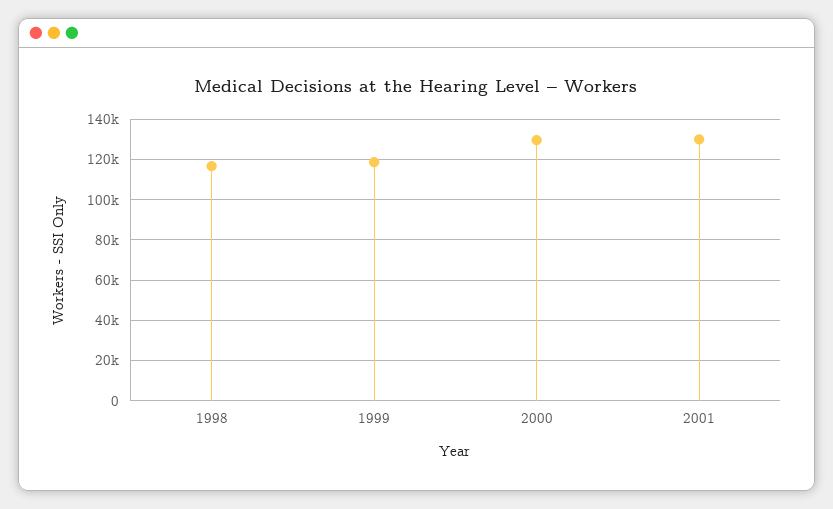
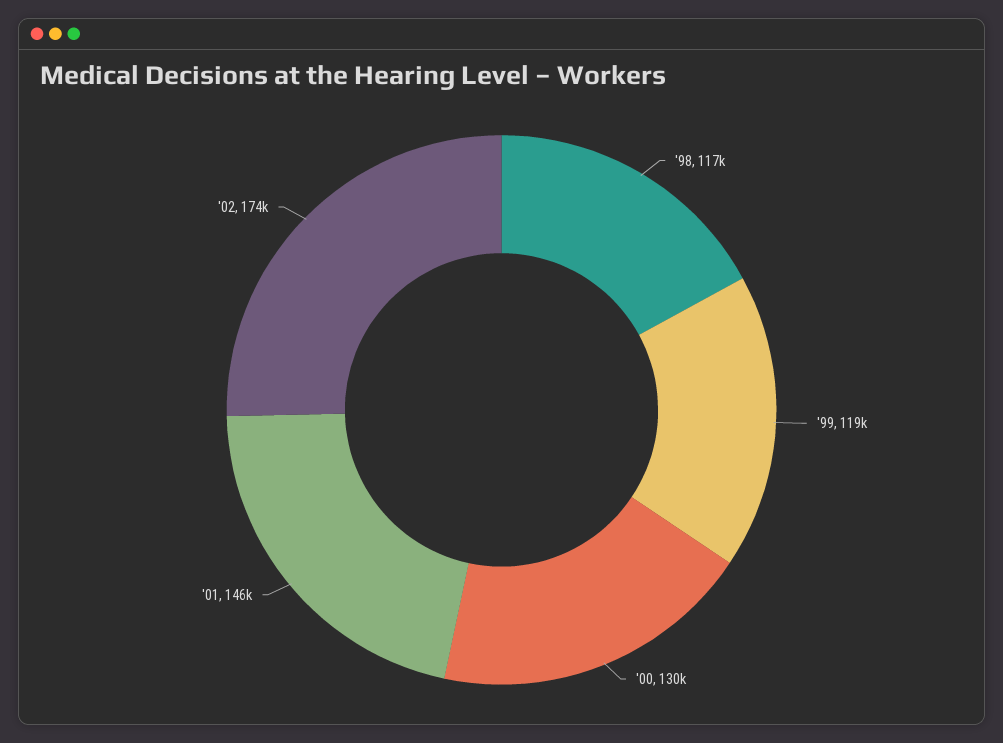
2001: 130000 -> 146000
'02: none -> 174000

